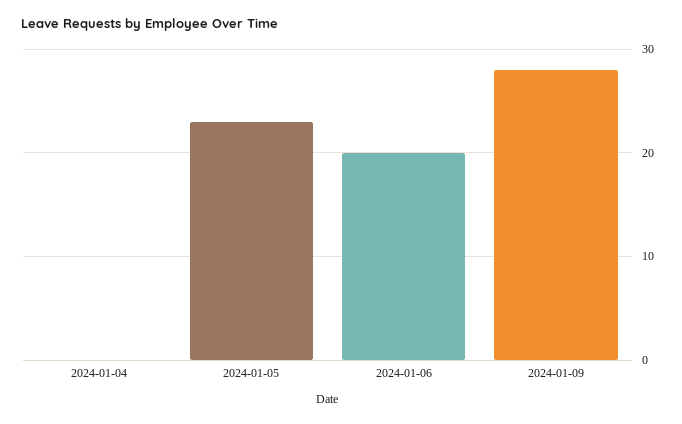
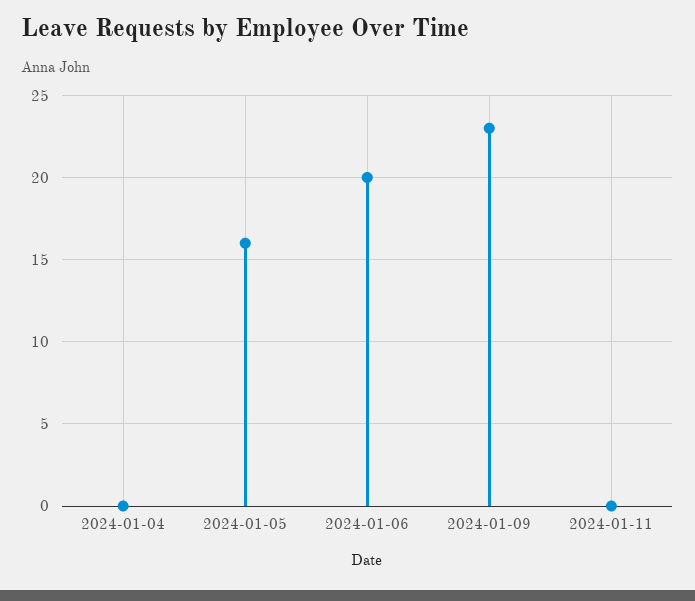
2024-01-05: 23 -> 16
2024-01-09: 28 -> 23
2024-01-11: none -> 0

